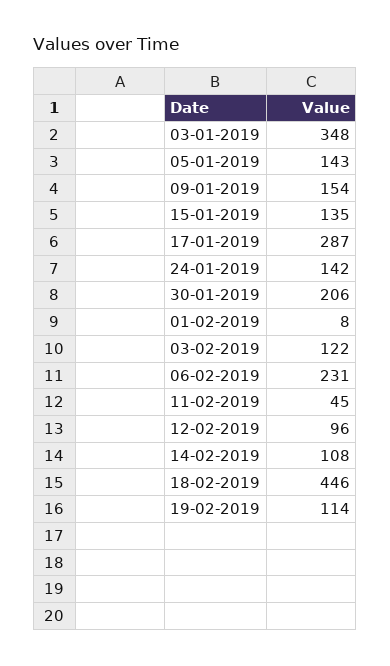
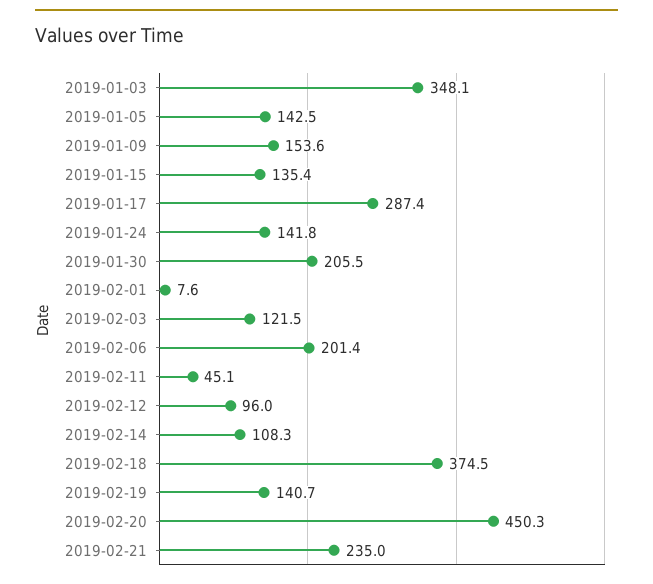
06-02-2019: 231 -> 201.4
18-02-2019: 446 -> 374.5
19-02-2019: 114 -> 140.7
2019-02-20: none -> 450.3
2019-02-21: none -> 235

